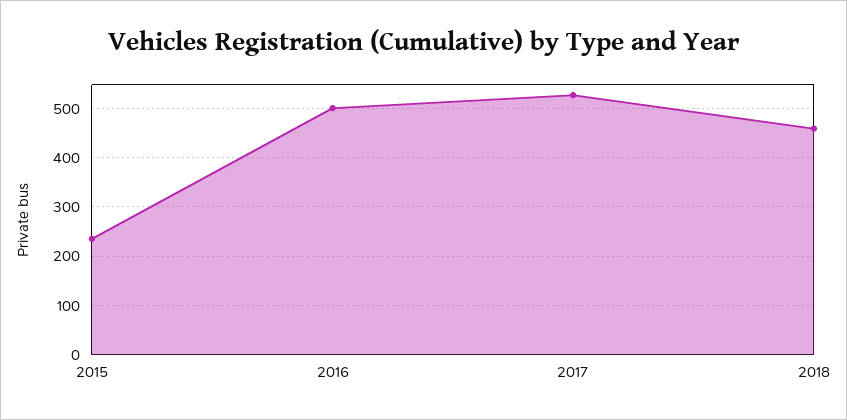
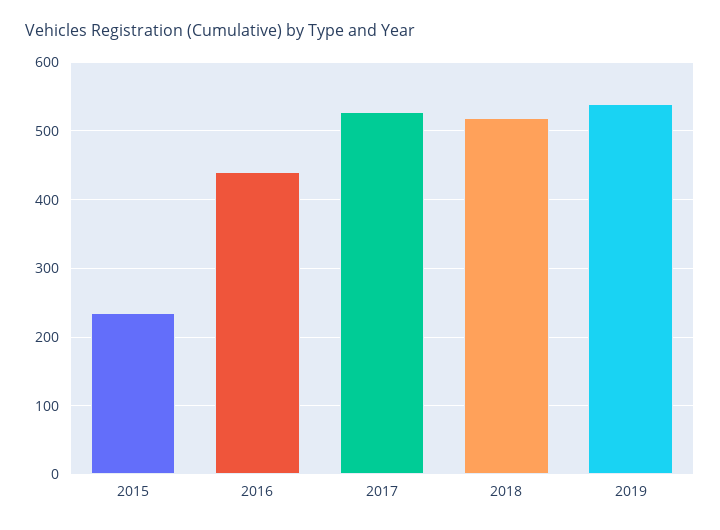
2016: 500 -> 440
2018: 460 -> 520
2019: none -> 540

